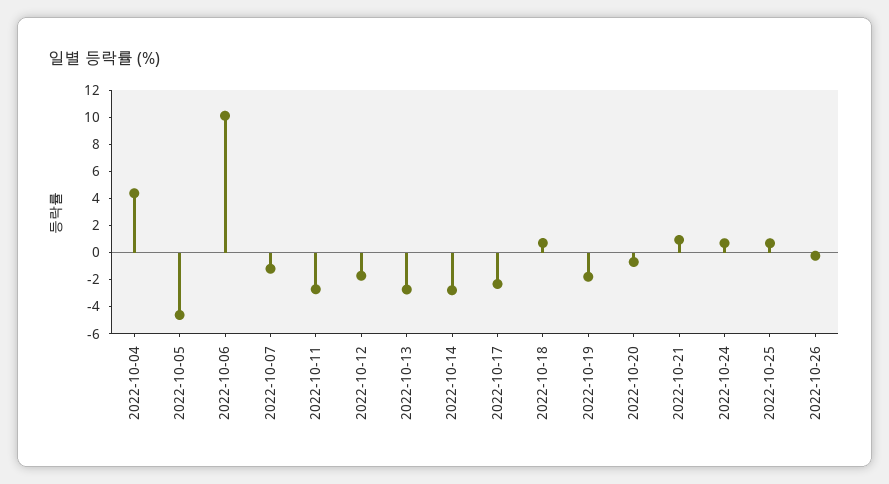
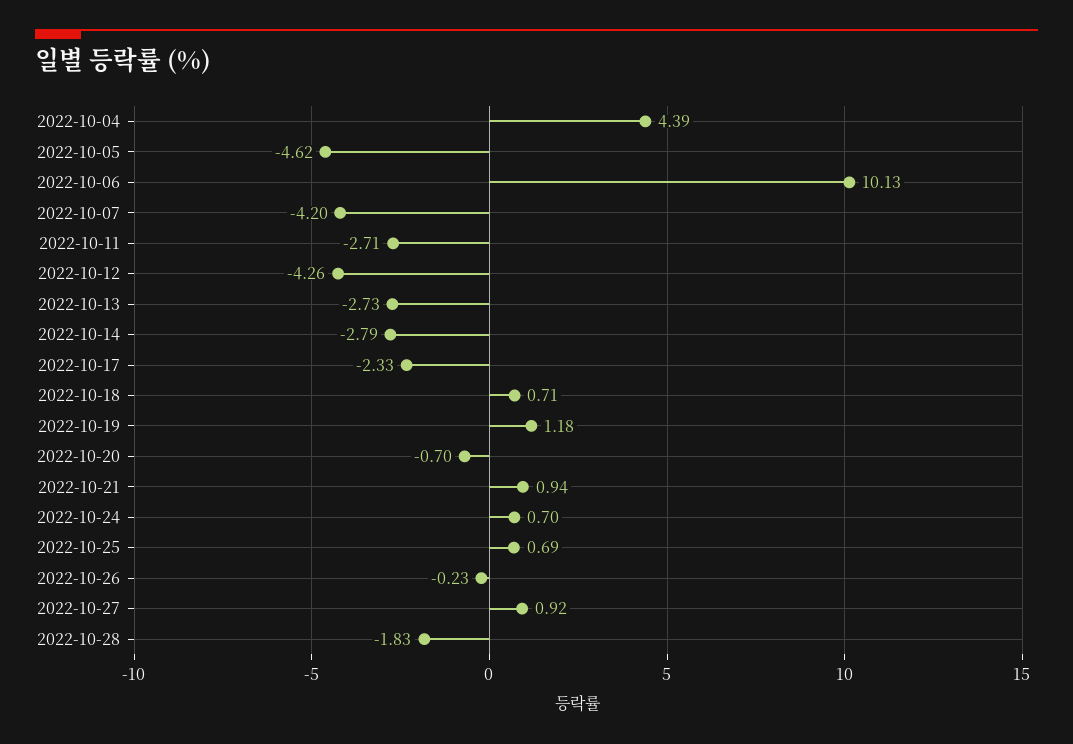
2022-10-07: -1 -> -4.2
2022-10-12: -2 -> -4.26
2022-10-19: -2 -> 1.18
2022-10-27: none -> 0.92
2022-10-28: none -> -1.83

